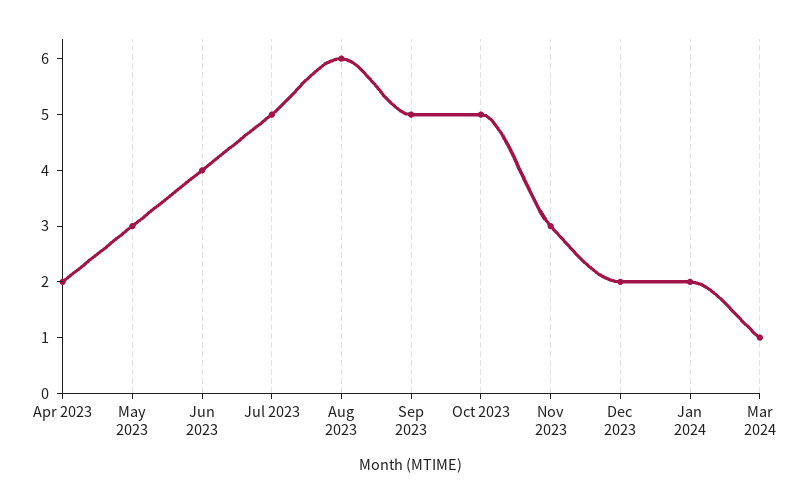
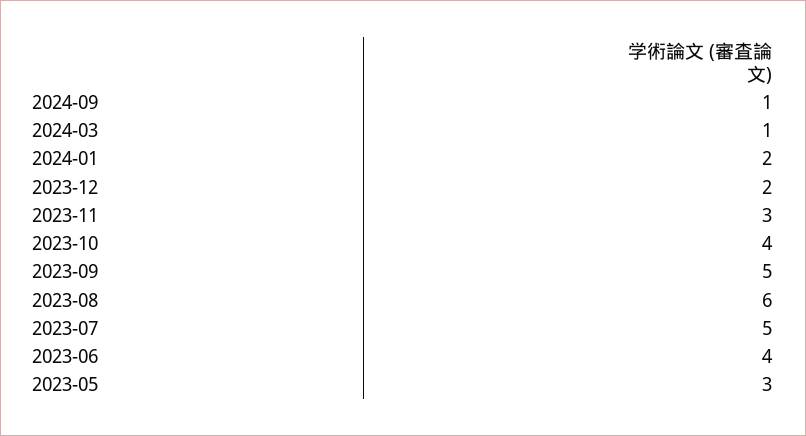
Apr 2023: 2 -> none
Oct 2023: 5 -> 4
2024-09: none -> 1

